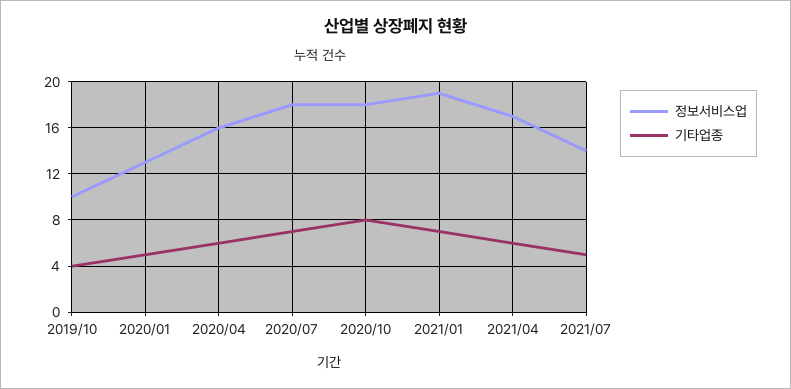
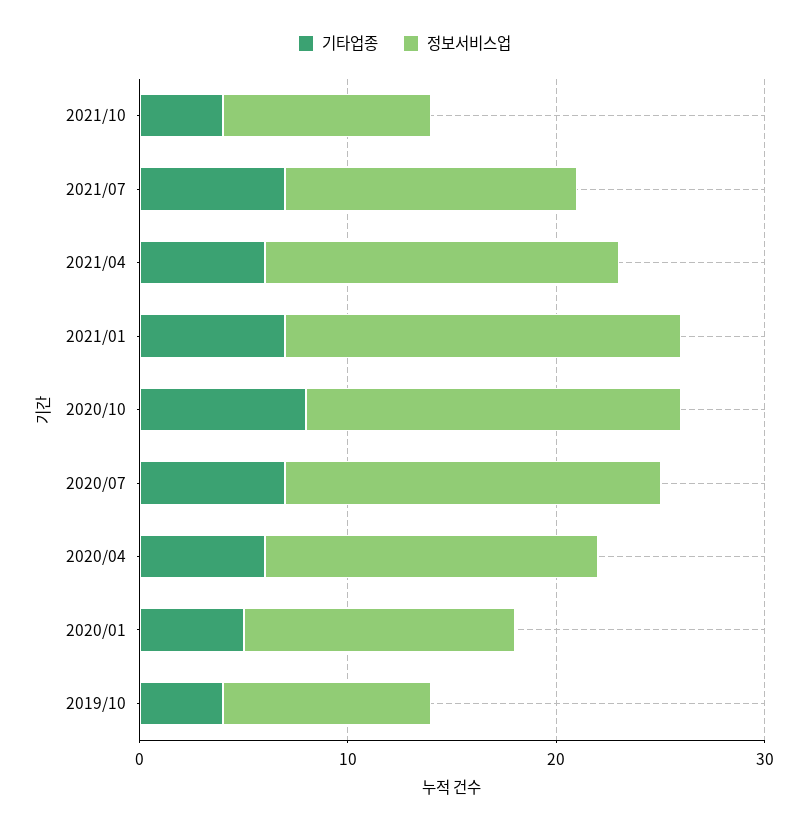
기타업종, 2021/07: 5 -> 7
기타업종, 2021/10: none -> 4
정보서비스업, 2021/10: none -> 10

